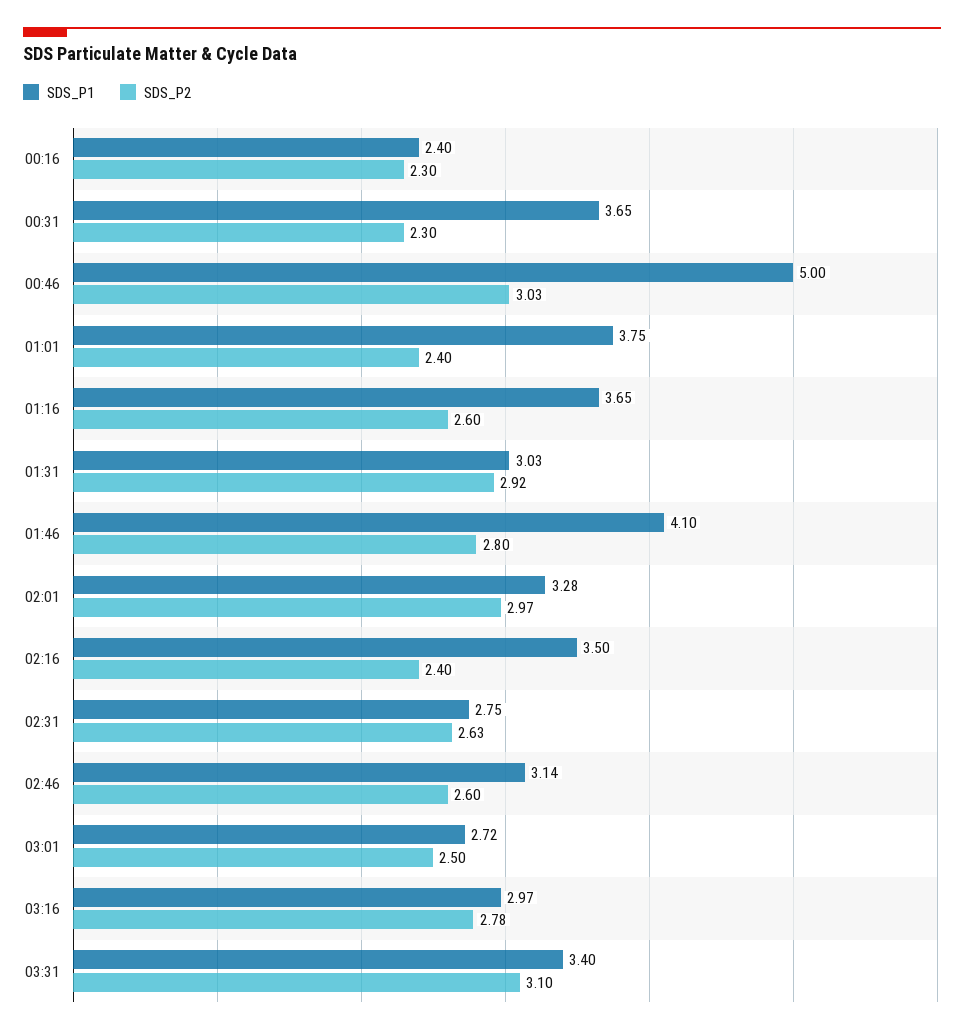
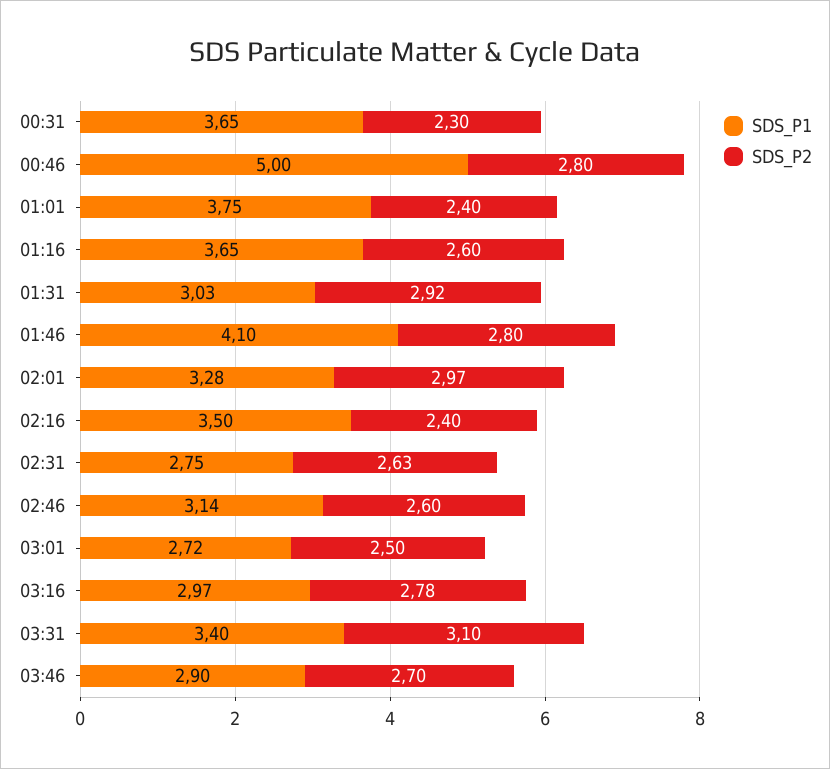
SDS_P1, 00:16: 2.4 -> none
SDS_P2, 00:16: 2.3 -> none
SDS_P2, 00:46: 3.03 -> 2.8
SDS_P1, 03:46: none -> 2.9
SDS_P2, 03:46: none -> 2.7

